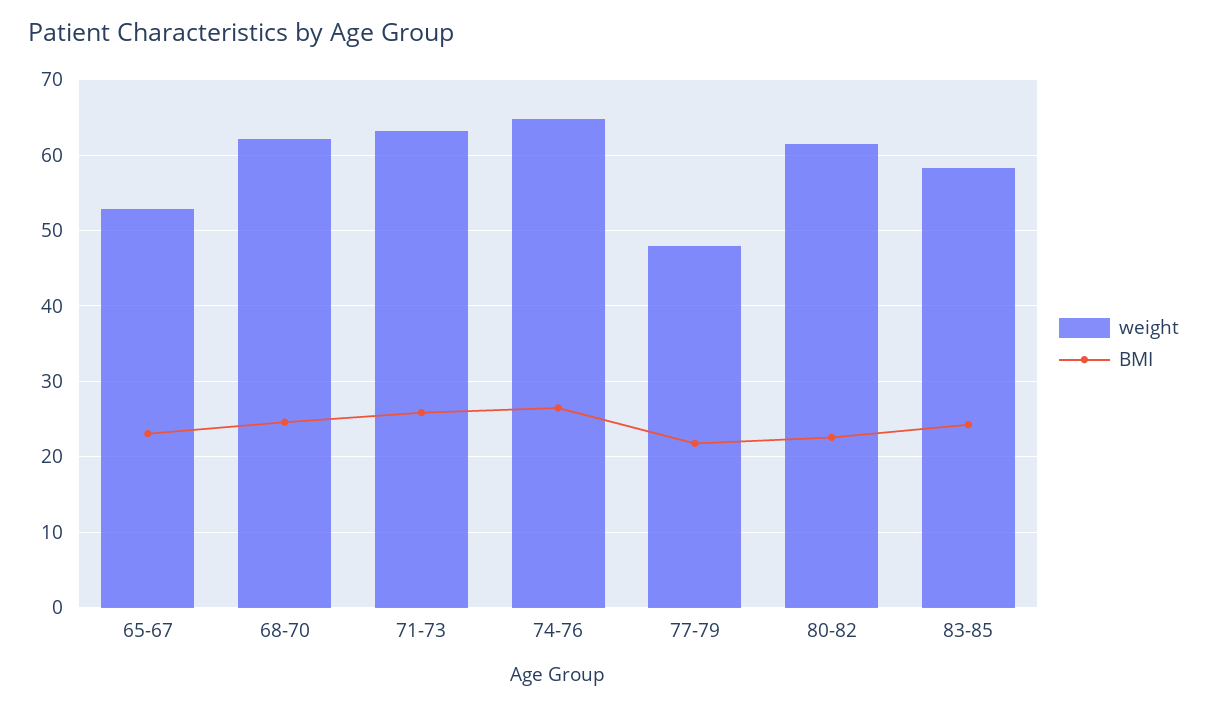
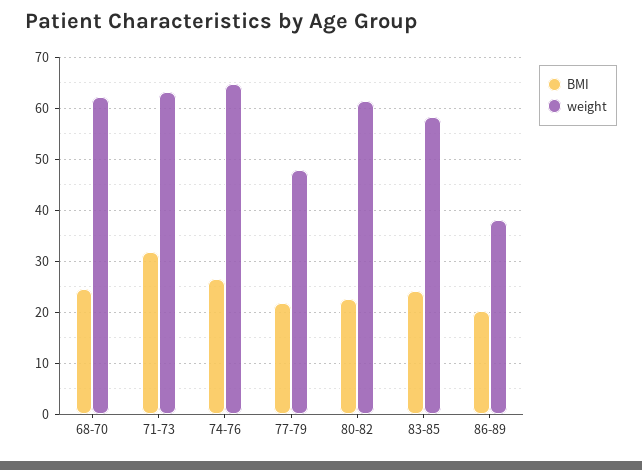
weight, 65-67: 53 -> none
BMI, 65-67: 23 -> none
BMI, 71-73: 26 -> 32
BMI, 86-89: none -> 20
weight, 86-89: none -> 38

